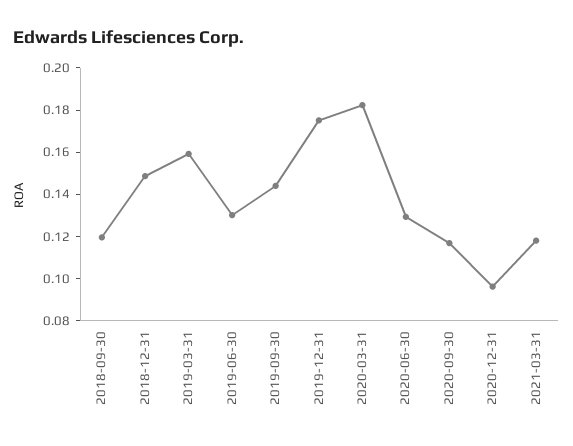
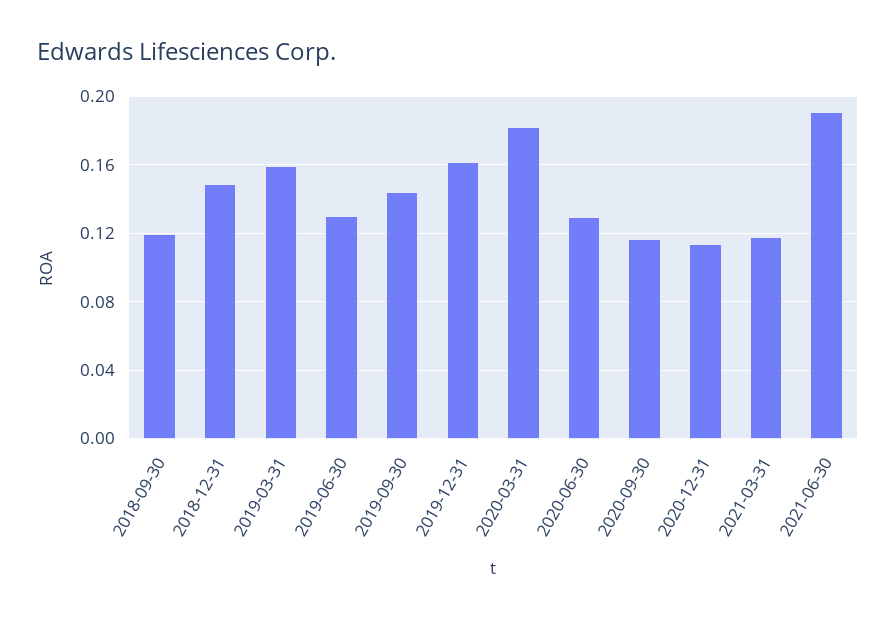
2019-12-31: 0.175 -> 0.16
2020-12-31: 0.095 -> 0.115
2021-06-30: none -> 0.19

